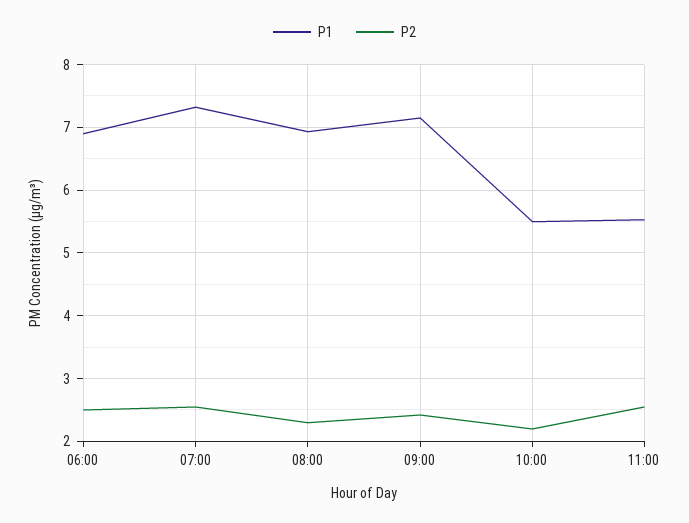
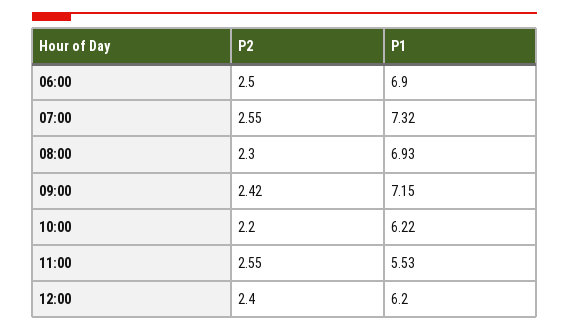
P1, 10:00: 5.5 -> 6.22
P2, 12:00: none -> 2.4
P1, 12:00: none -> 6.2

